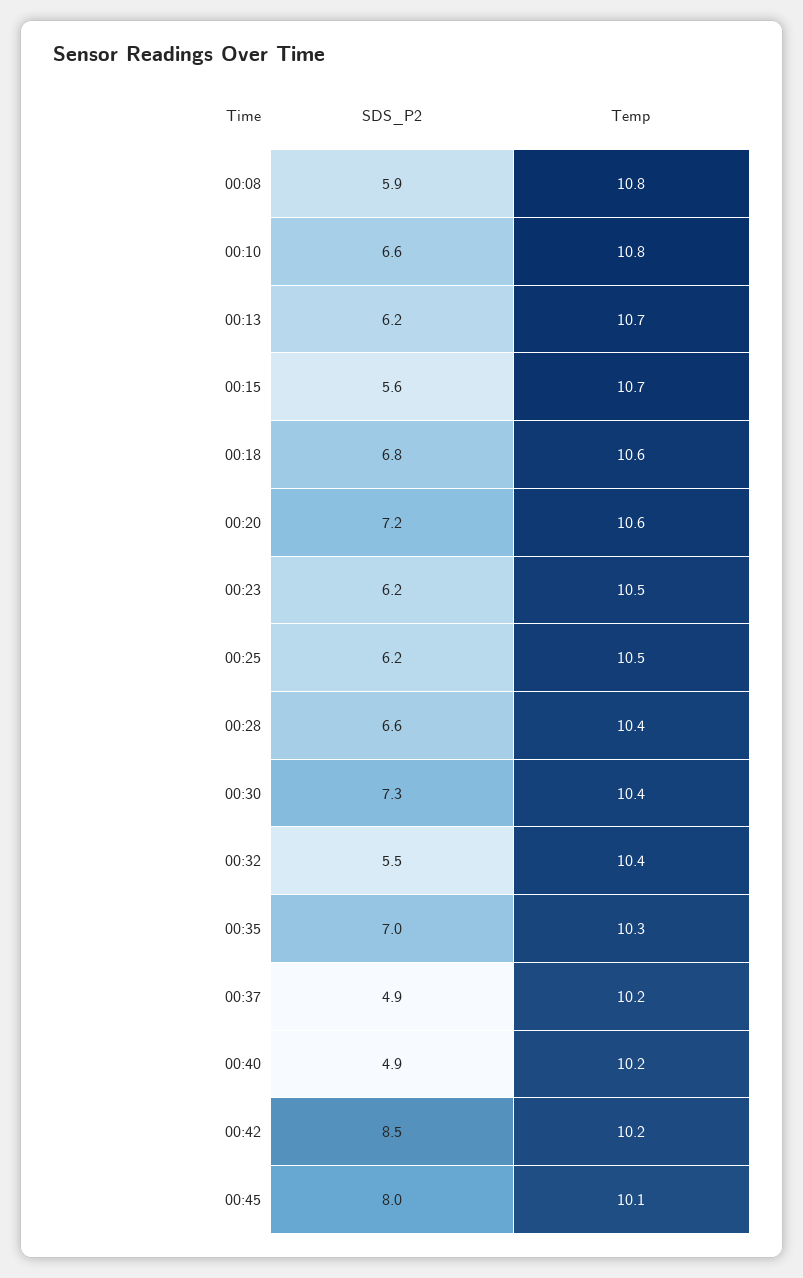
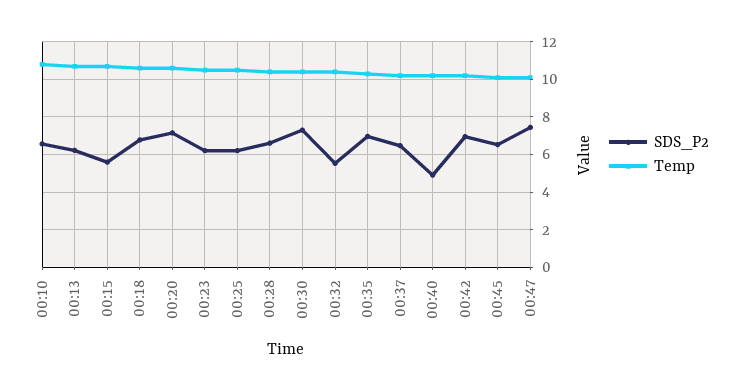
SDS_P2, 00:08: 5.9 -> none
Temp, 00:08: 10.8 -> none
SDS_P2, 00:37: 4.9 -> 6.5
SDS_P2, 00:42: 8.5 -> 7
SDS_P2, 00:45: 8 -> 6.5
SDS_P2, 00:47: none -> 7.5
Temp, 00:47: none -> 10

